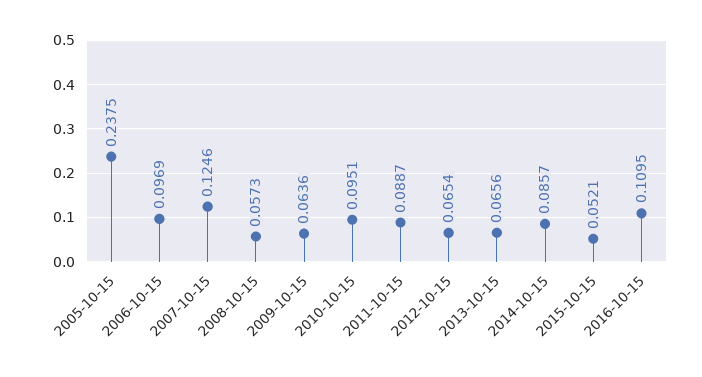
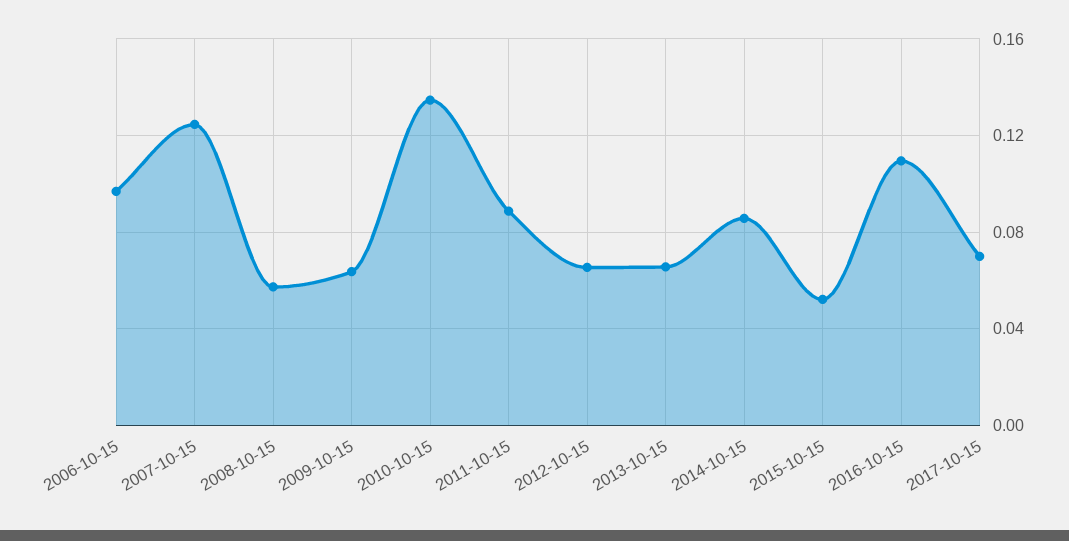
2005-10-15: 0.2375 -> none
2010-10-15: 0.0951 -> 0.135
2017-10-15: none -> 0.07

